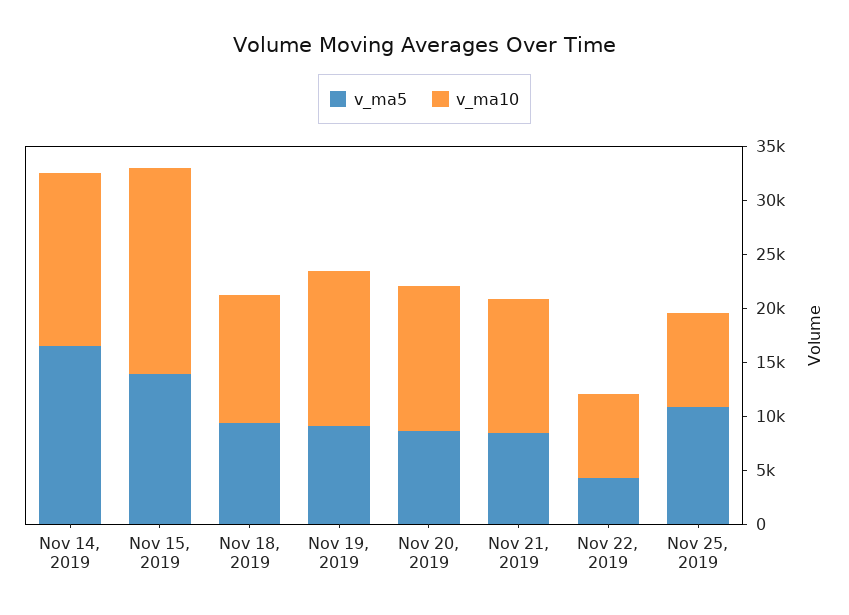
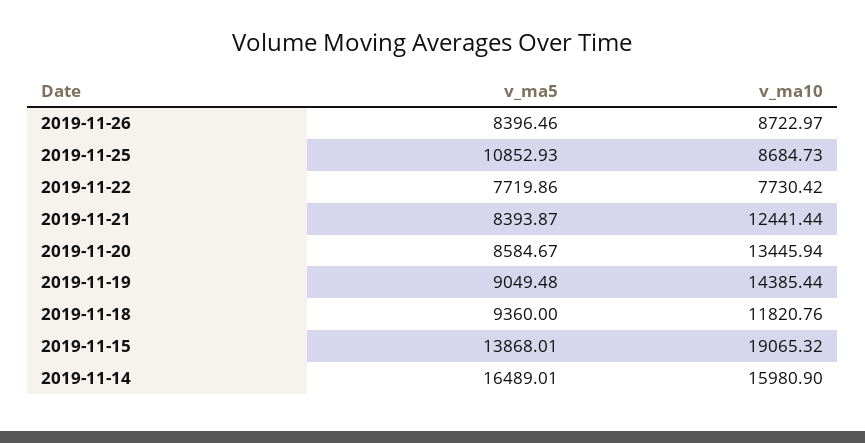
v_ma5, Nov 22, 2019: 4000 -> 7719.86
v_ma5, 2019-11-26: none -> 8396.46
v_ma10, 2019-11-26: none -> 8722.97

